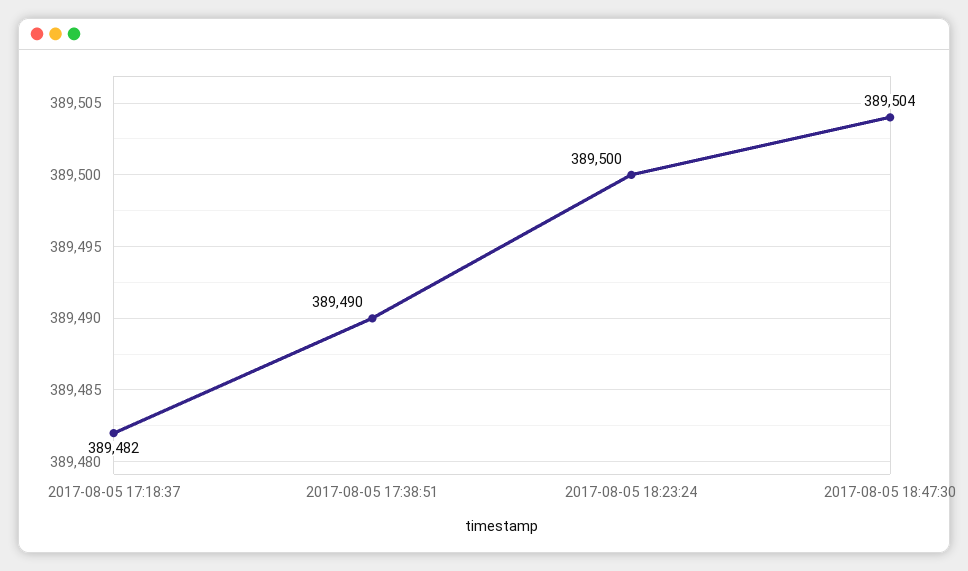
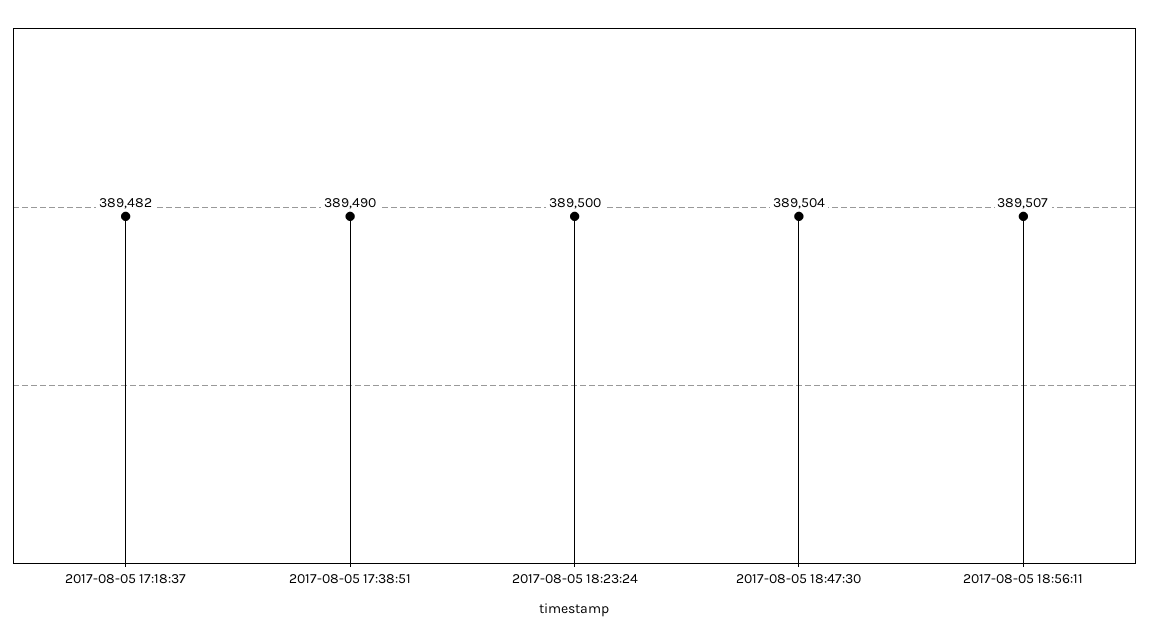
2017-08-05 18:56:11: none -> 389507

